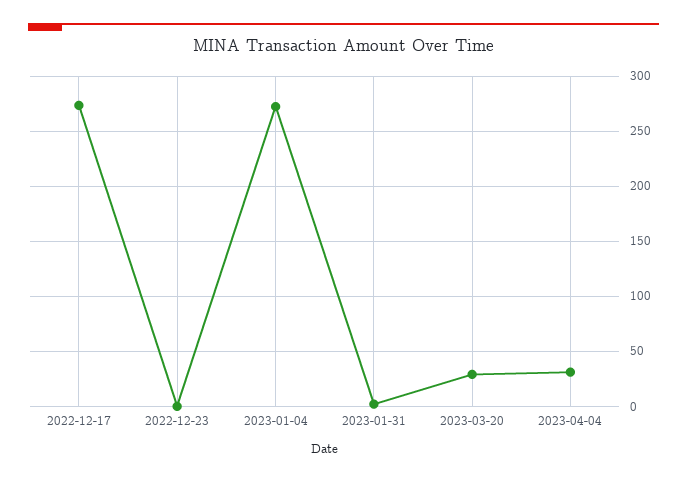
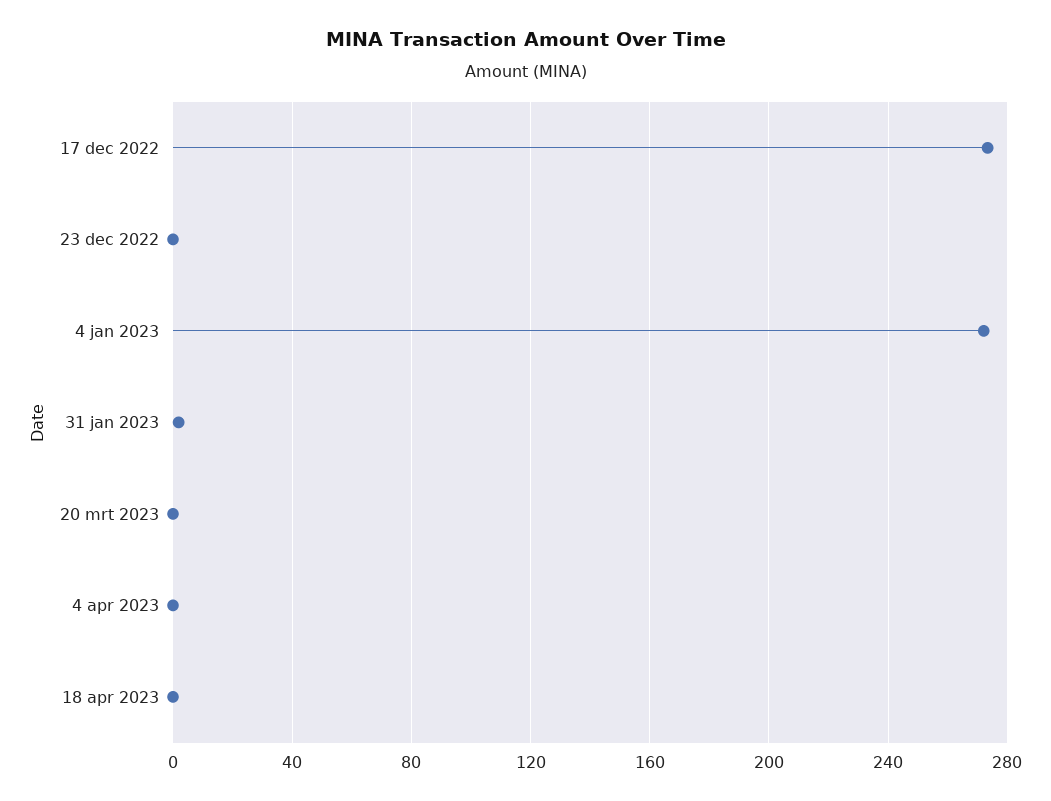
2023-03-20: 30 -> 0
2023-04-04: 30 -> 0
18 apr 2023: none -> 0

